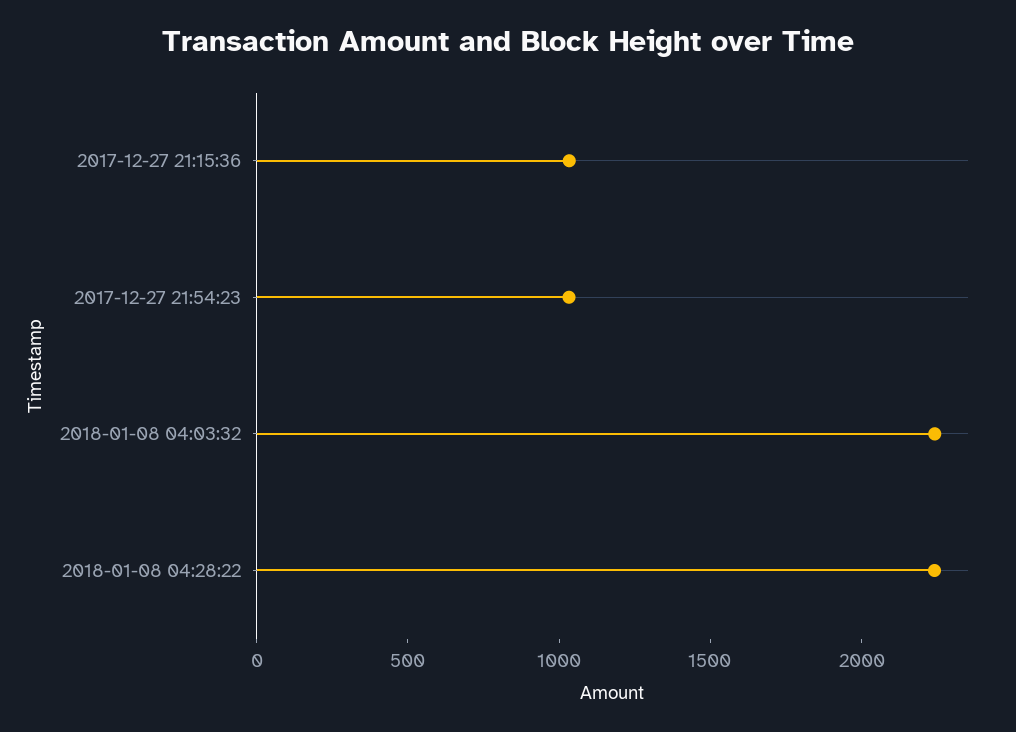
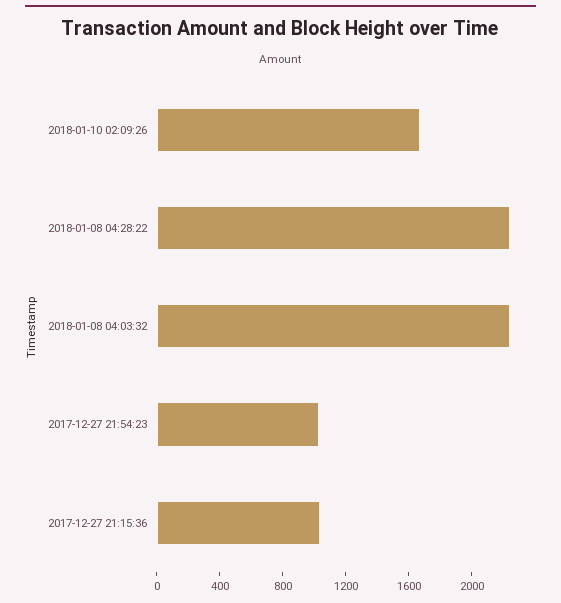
2018-01-10 02:09:26: none -> 1700

